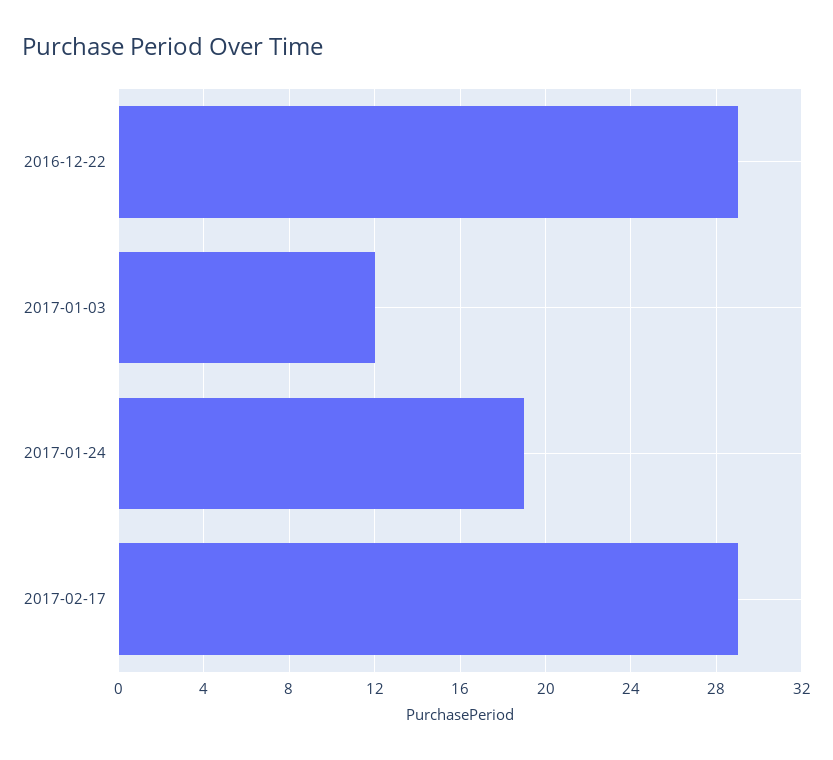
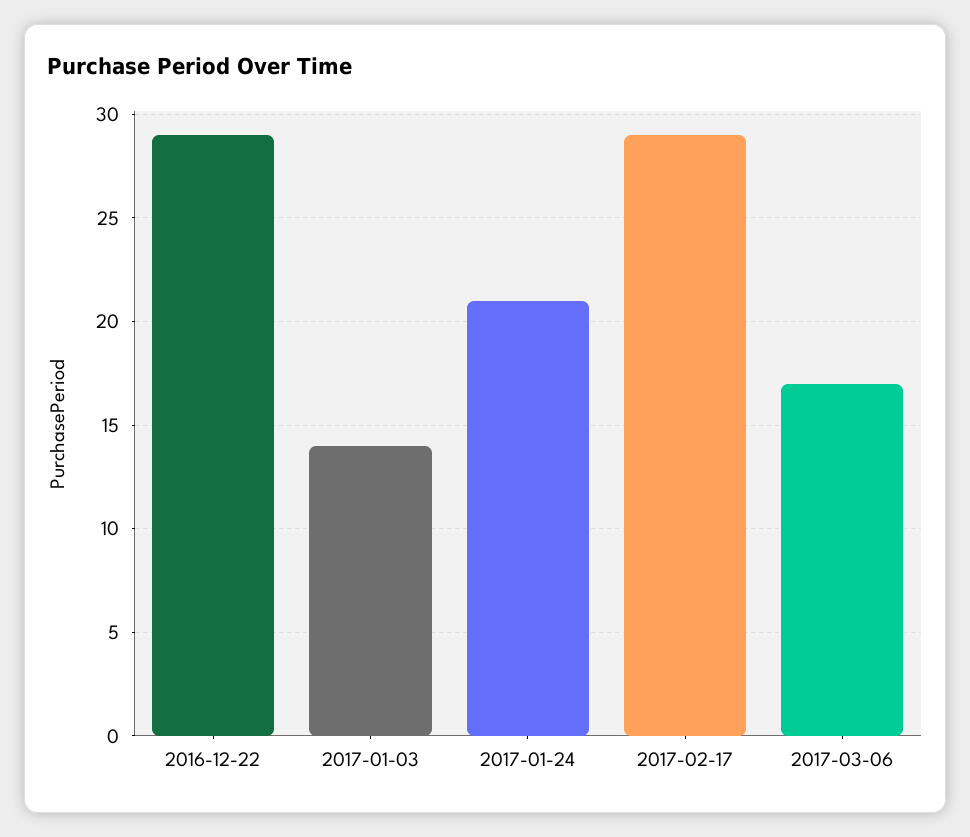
2017-01-03: 12 -> 14
2017-01-24: 19 -> 21
2017-03-06: none -> 17

